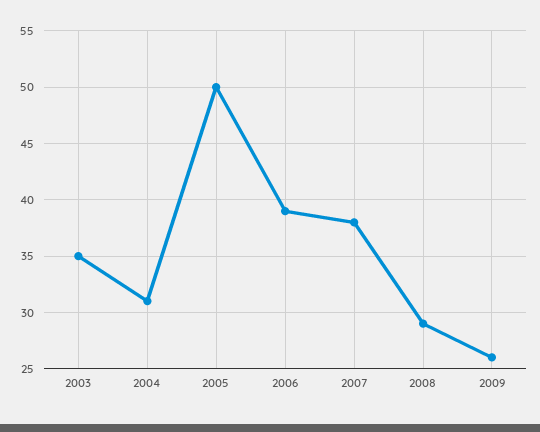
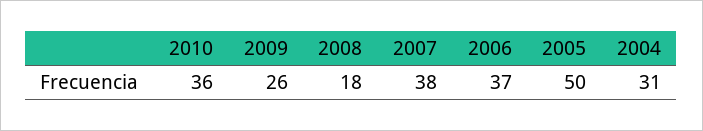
2003: 35 -> none
2006: 39 -> 37
2008: 29 -> 18
2010: none -> 36

